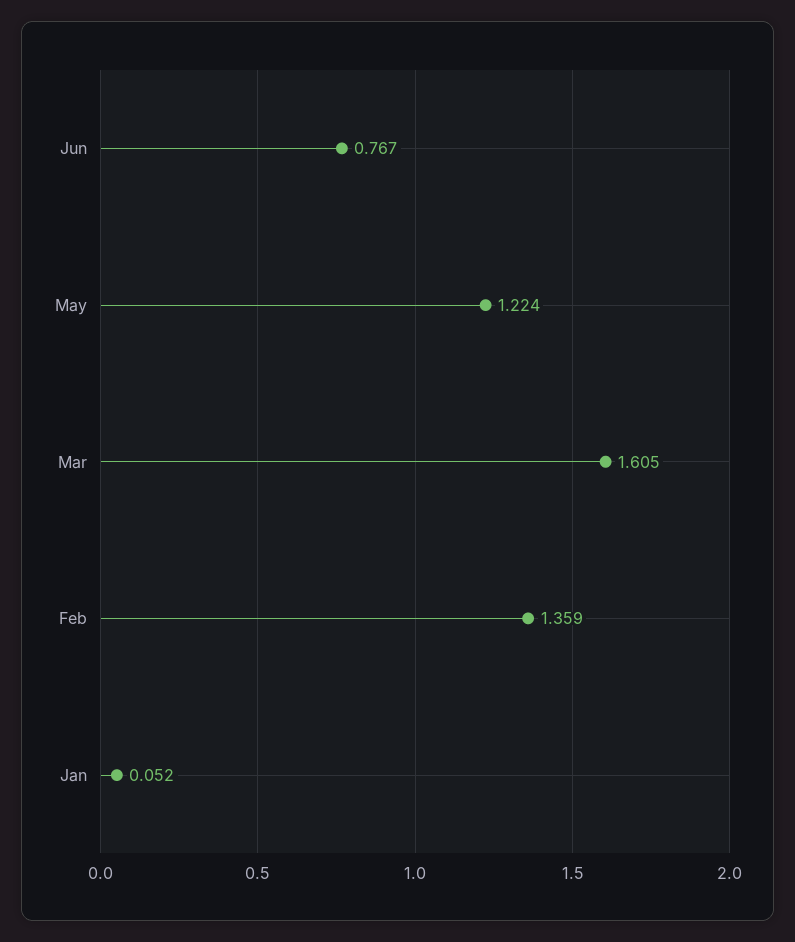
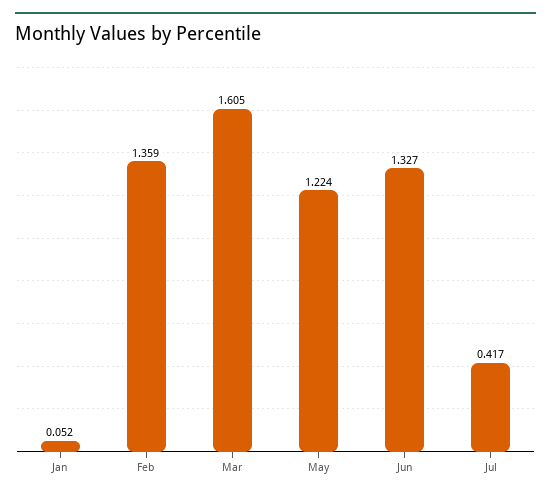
Jun: 0.767 -> 1.327
Jul: none -> 0.417

